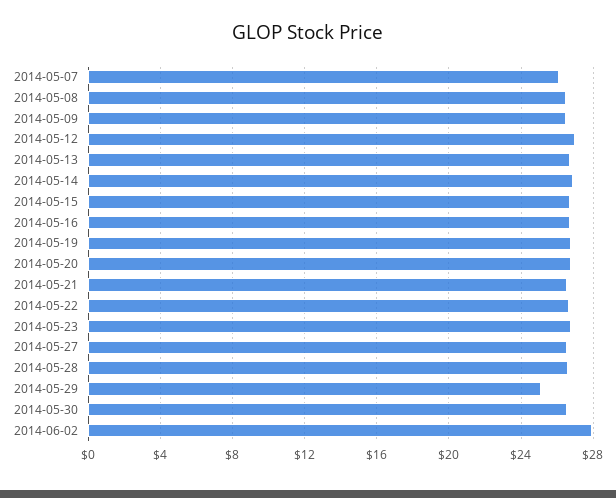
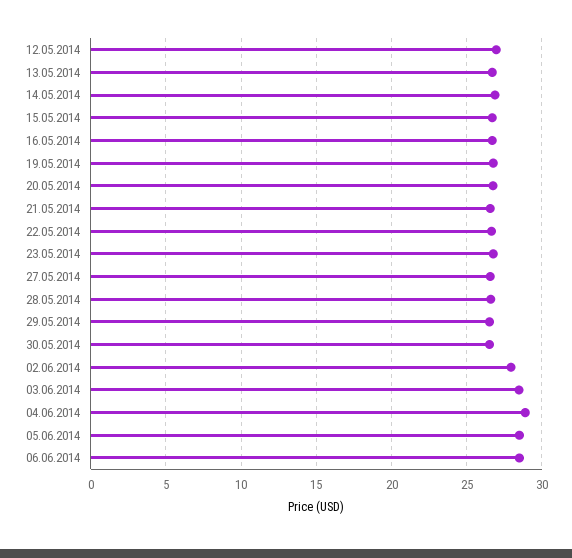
2014-05-07: 26 -> none
2014-05-08: 26.5 -> none
2014-05-09: 26.5 -> none
2014-05-29: 25 -> 26.5
03.06.2014: none -> 28.5
04.06.2014: none -> 29
05.06.2014: none -> 28.5
06.06.2014: none -> 28.5

